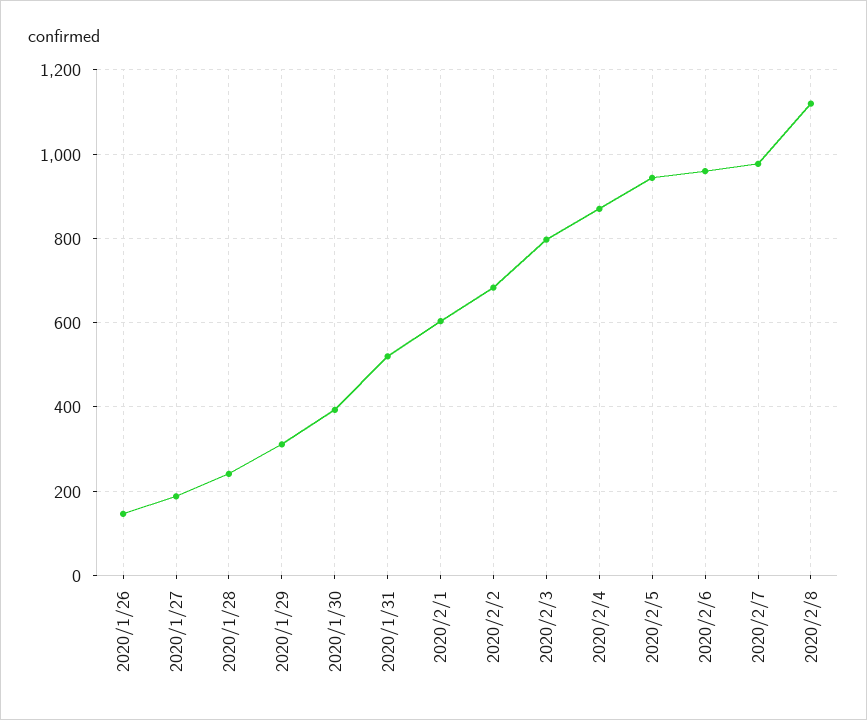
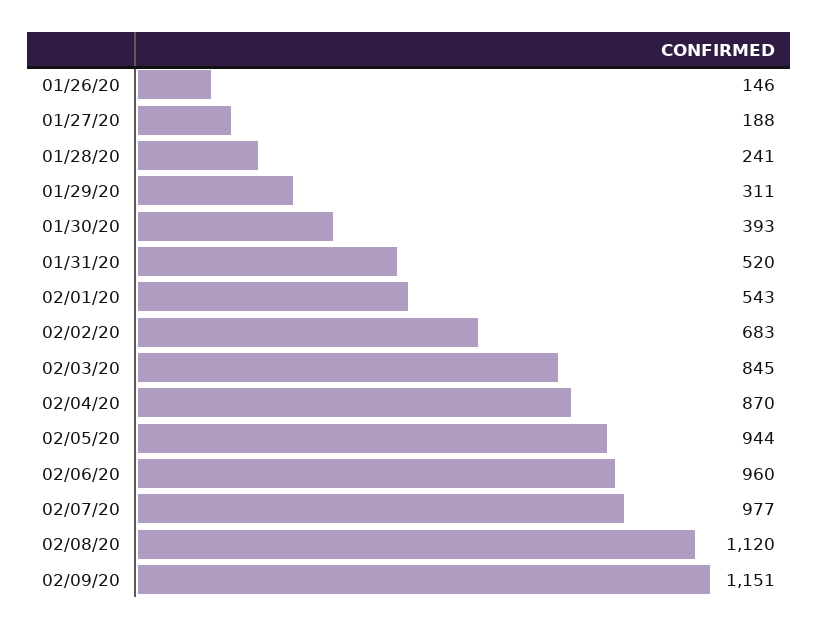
2020/2/1: 600 -> 543
2020/2/3: 800 -> 845
02/09/20: none -> 1151

